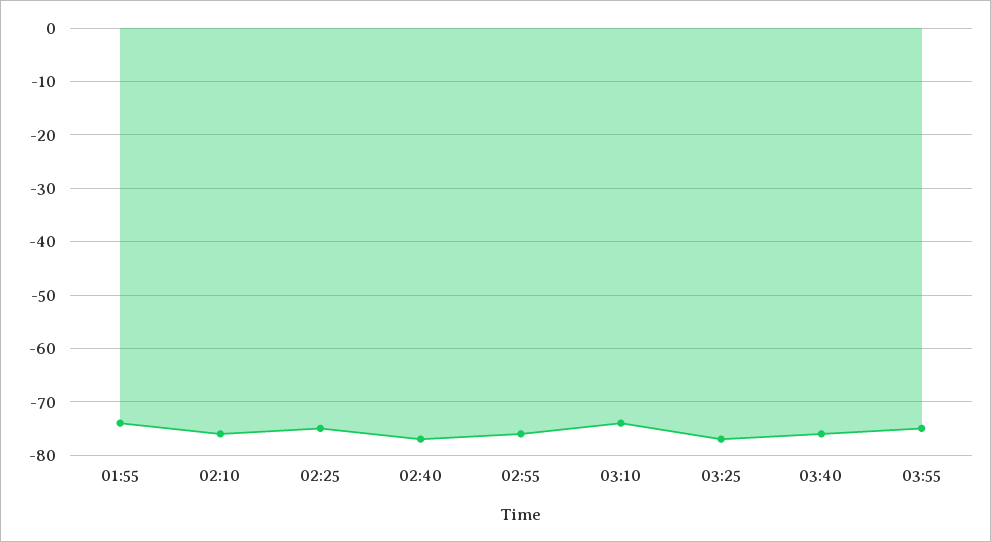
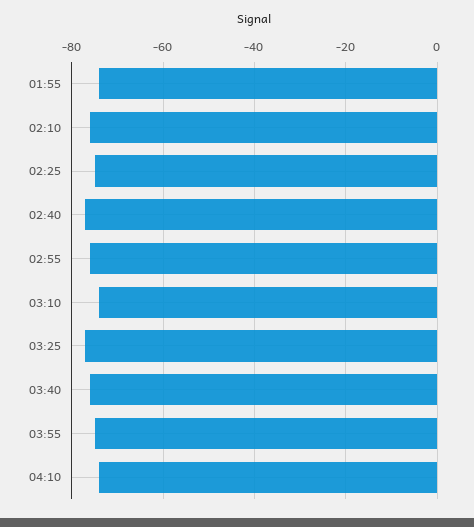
04:10: none -> -75

